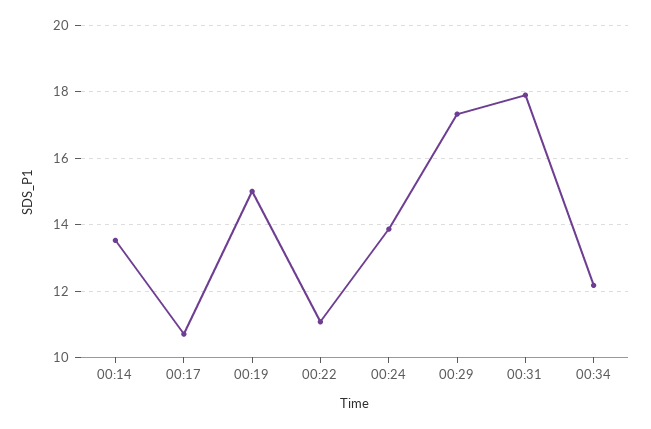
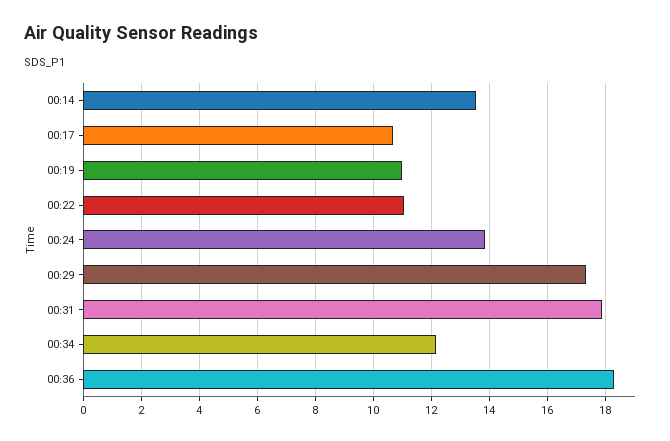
00:19: 15 -> 11
00:36: none -> 18.25

